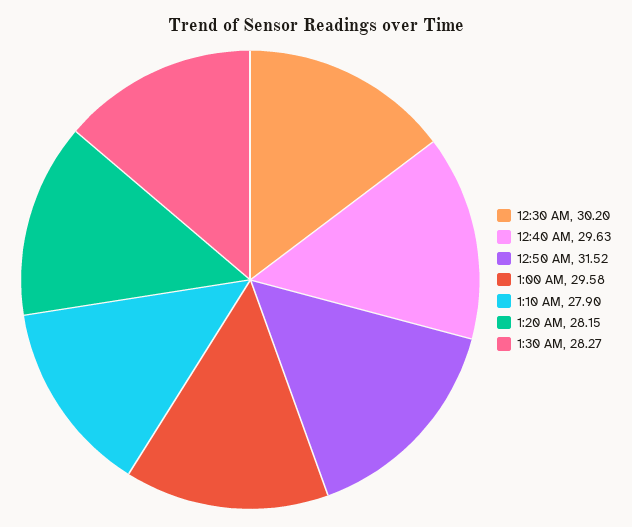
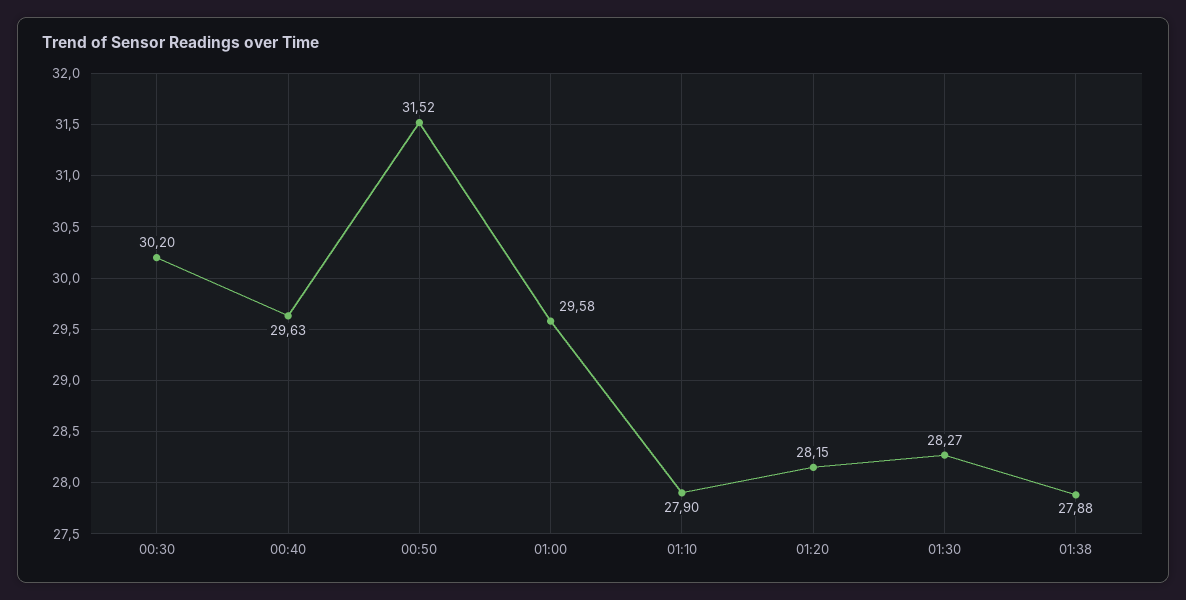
01:38: none -> 27.88

